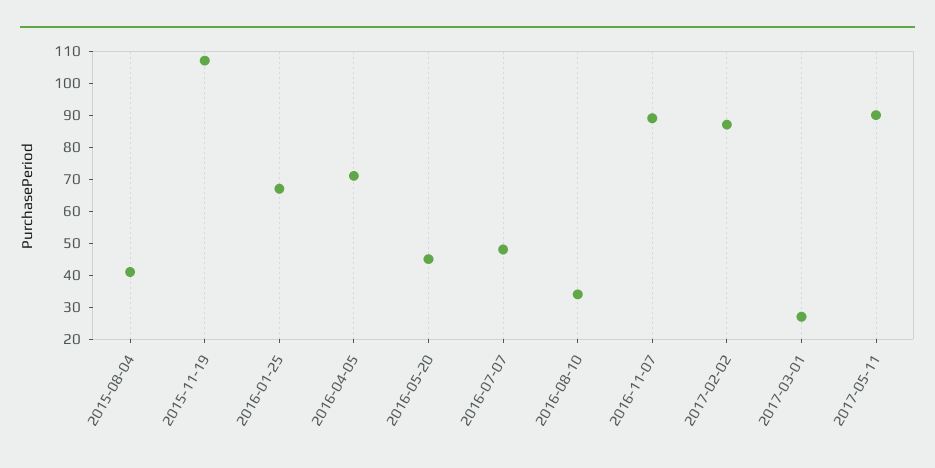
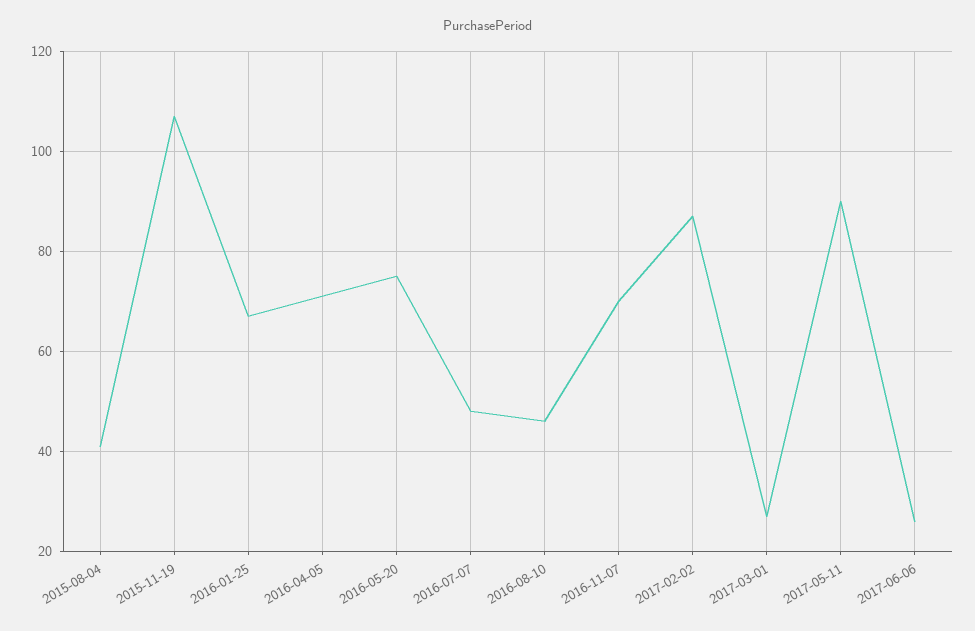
2016-05-20: 45 -> 75
2016-08-10: 35 -> 45
2016-11-07: 90 -> 70
2017-06-06: none -> 25

